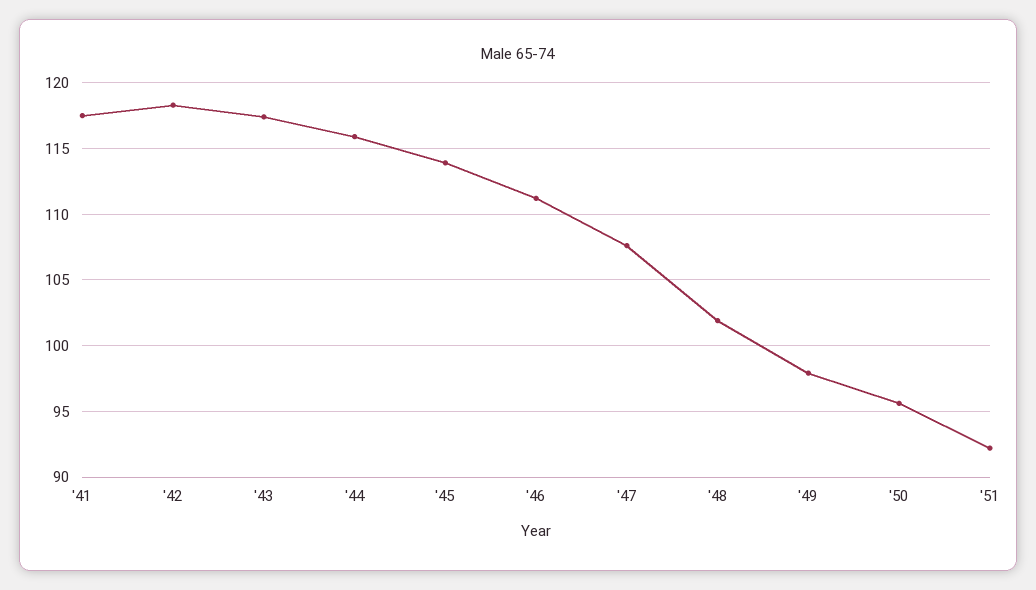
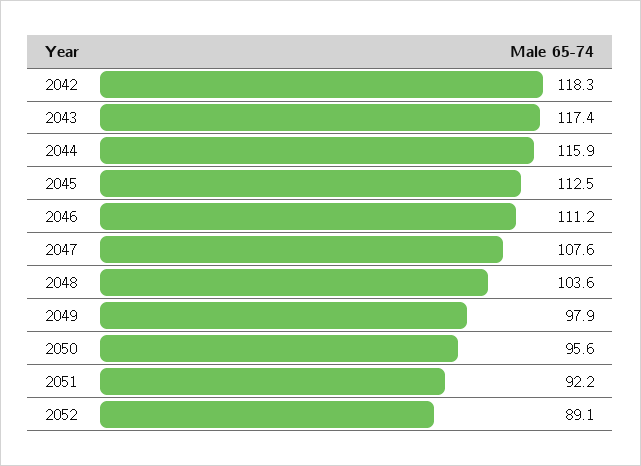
'41: 117.5 -> none
'45: 114 -> 112.5
'48: 102 -> 103.6
2052: none -> 89.1

